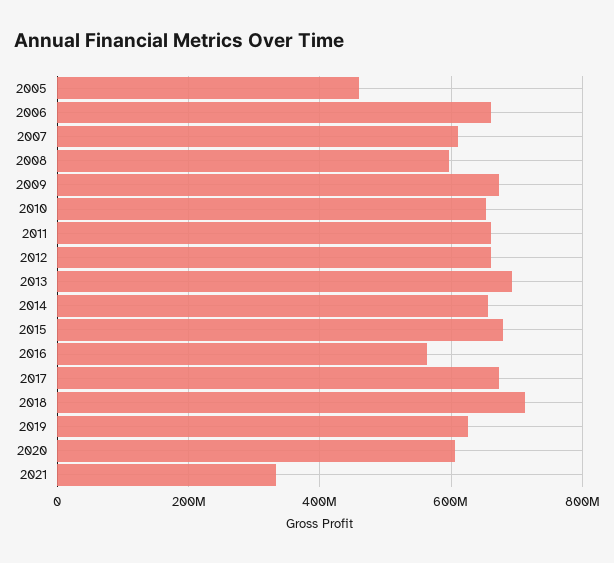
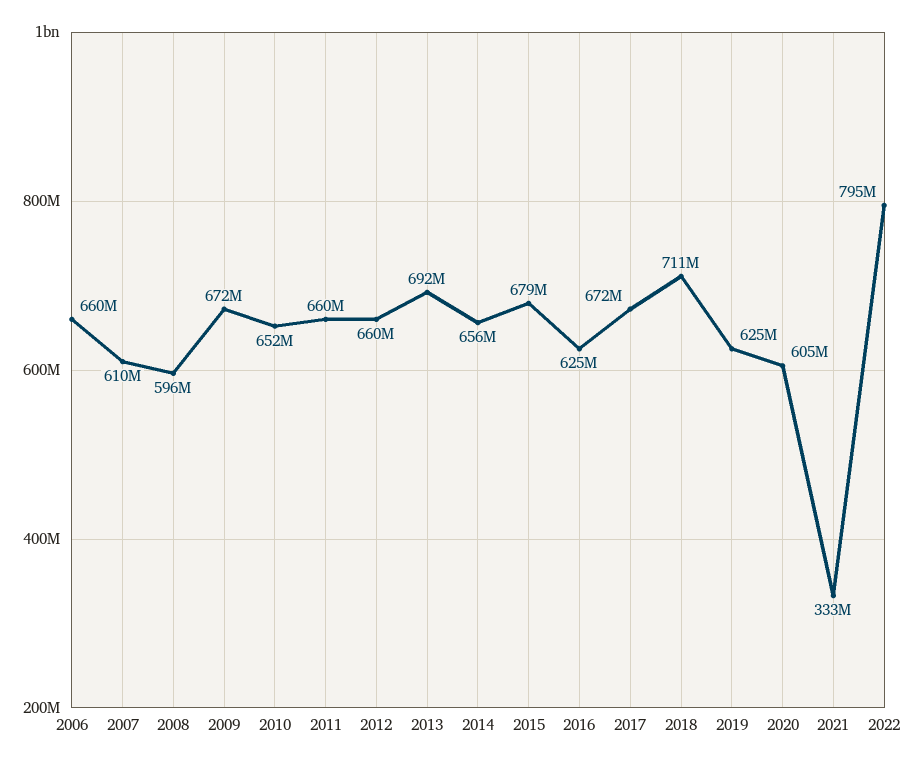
2005: 460000000 -> none
2016: 560000000 -> 625000000
2022: none -> 795000000

